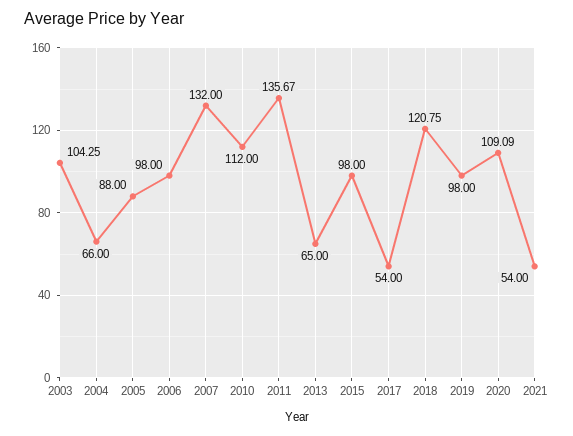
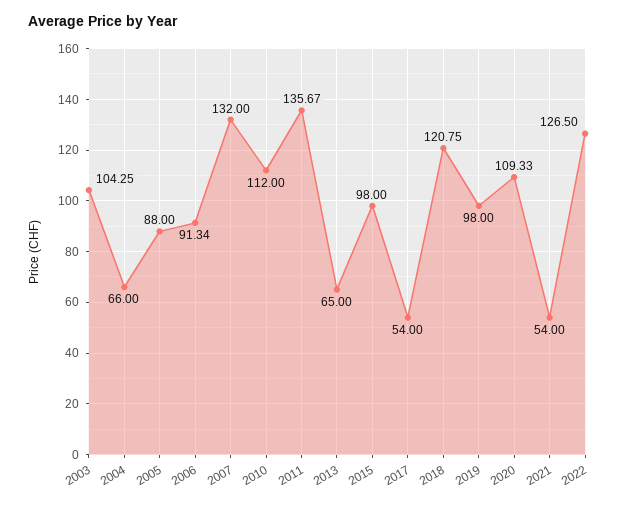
2006: 98 -> 91.34
2020: 109.09 -> 109.33
2022: none -> 126.5

